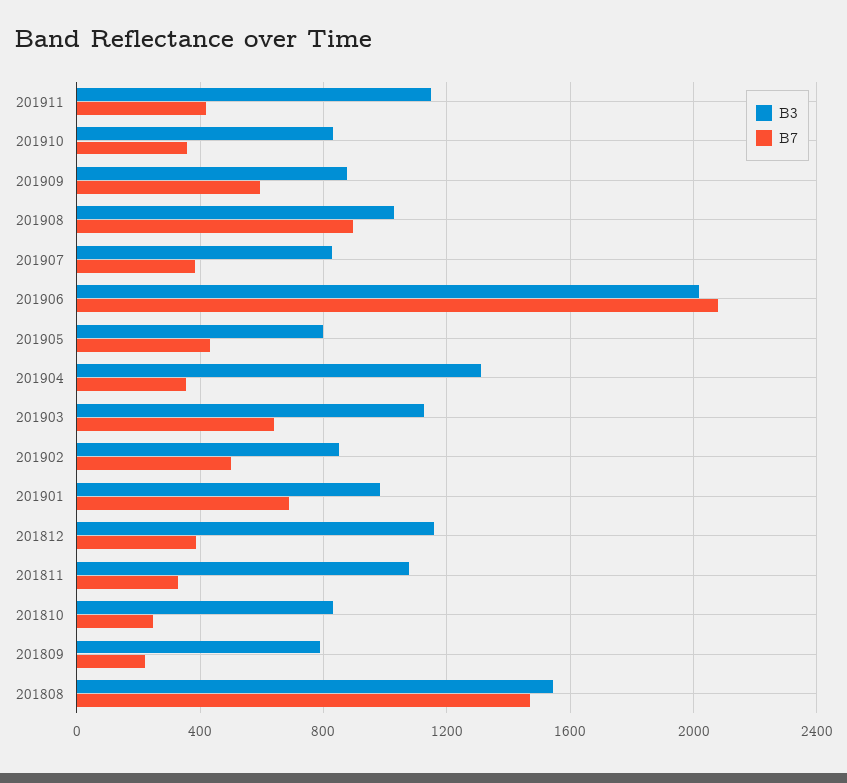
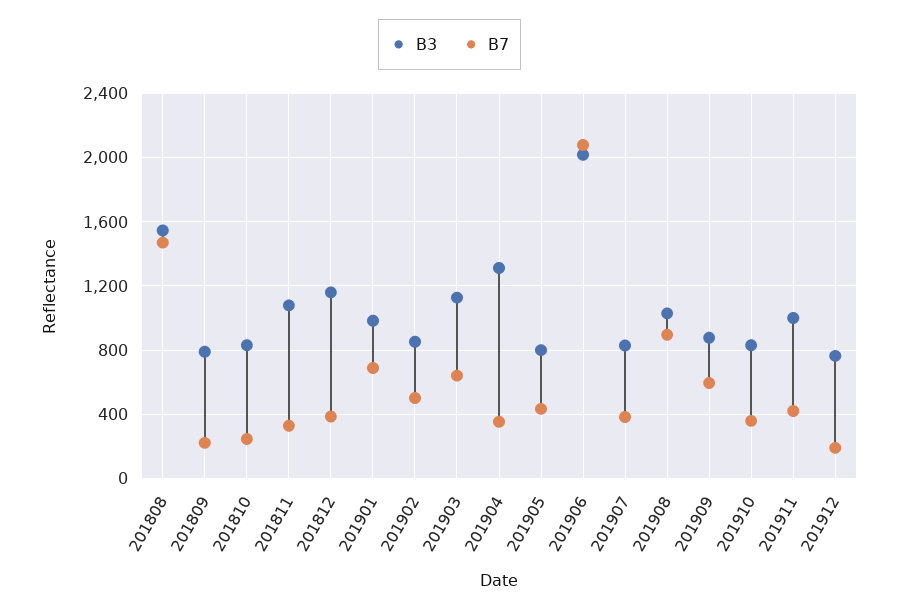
B3, 201911: 1150 -> 1000
B3, 201912: none -> 750
B7, 201912: none -> 200

